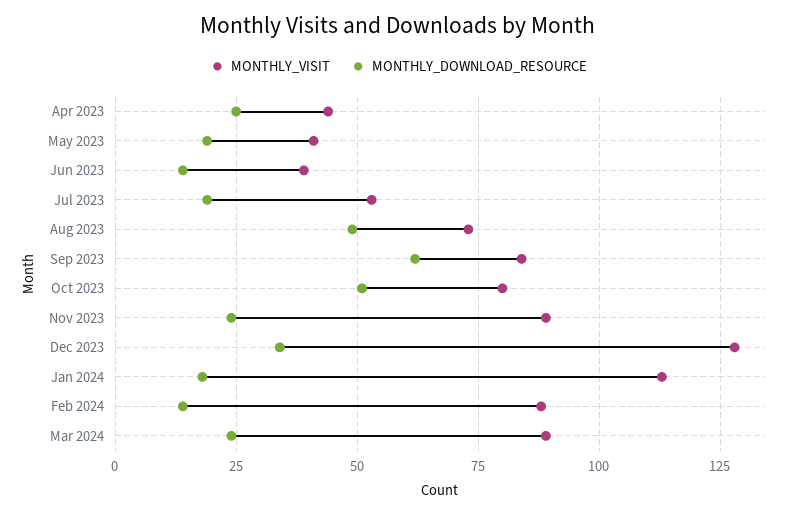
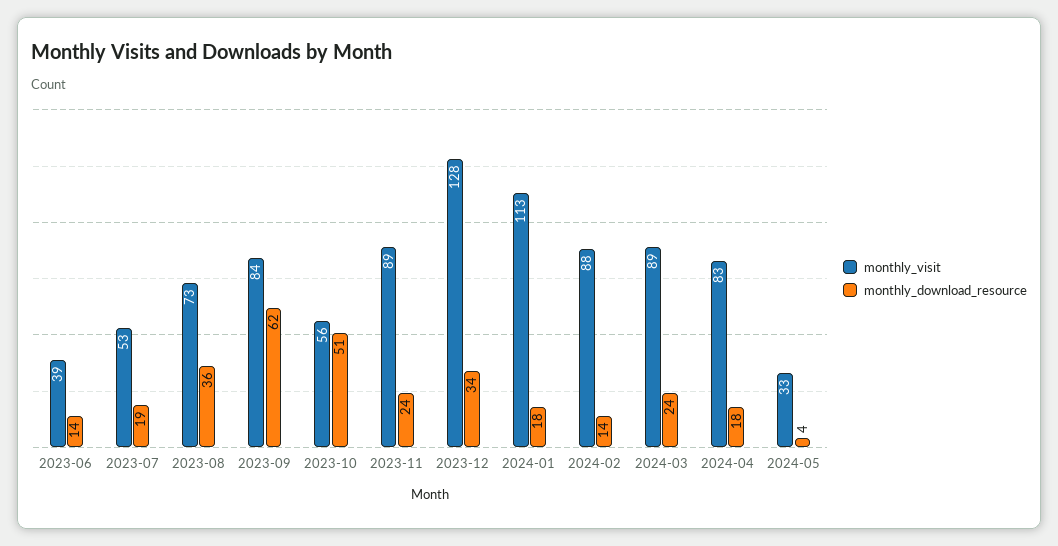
MONTHLY_VISIT, Apr 2023: 45 -> none
MONTHLY_DOWNLOAD_RESOURCE, Apr 2023: 25 -> none
MONTHLY_VISIT, May 2023: 40 -> none
MONTHLY_DOWNLOAD_RESOURCE, May 2023: 20 -> none
MONTHLY_DOWNLOAD_RESOURCE, Aug 2023: 50 -> 36
MONTHLY_VISIT, Oct 2023: 80 -> 56
MONTHLY_VISIT, 2024-04: none -> 83
MONTHLY_DOWNLOAD_RESOURCE, 2024-04: none -> 18
MONTHLY_VISIT, 2024-05: none -> 33
MONTHLY_DOWNLOAD_RESOURCE, 2024-05: none -> 4

